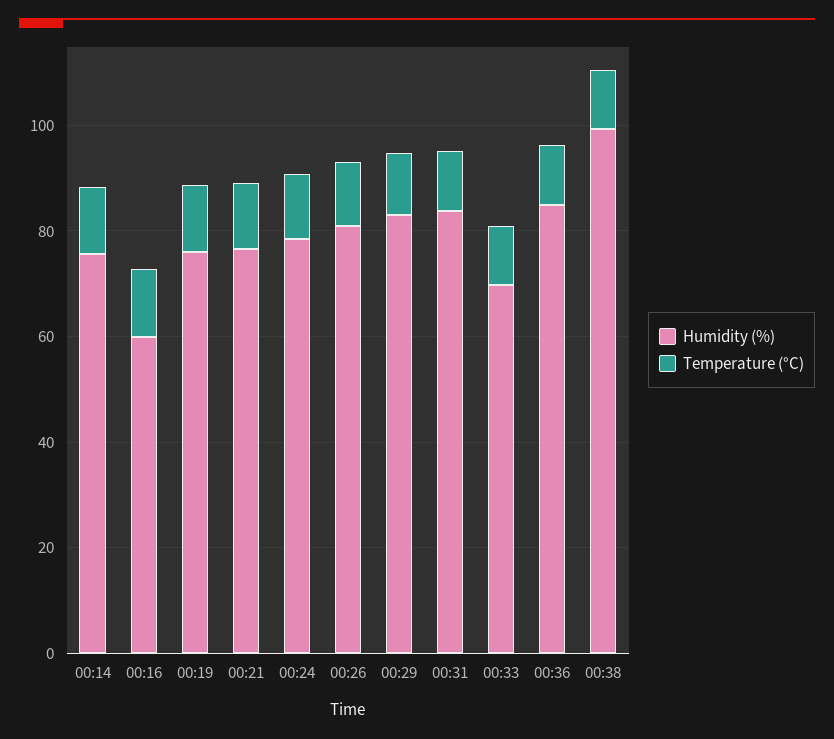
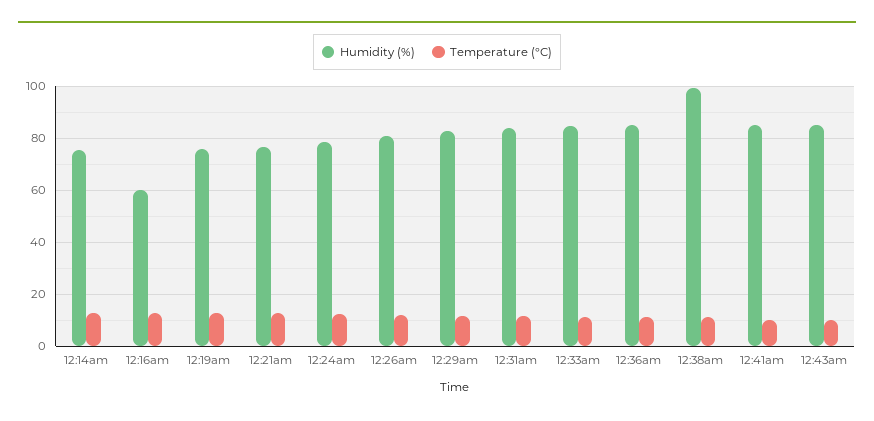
Humidity (%), 00:33: 70 -> 85
Humidity (%), 12:41am: none -> 85
Temperature (°C), 12:41am: none -> 10
Humidity (%), 12:43am: none -> 85
Temperature (°C), 12:43am: none -> 10

